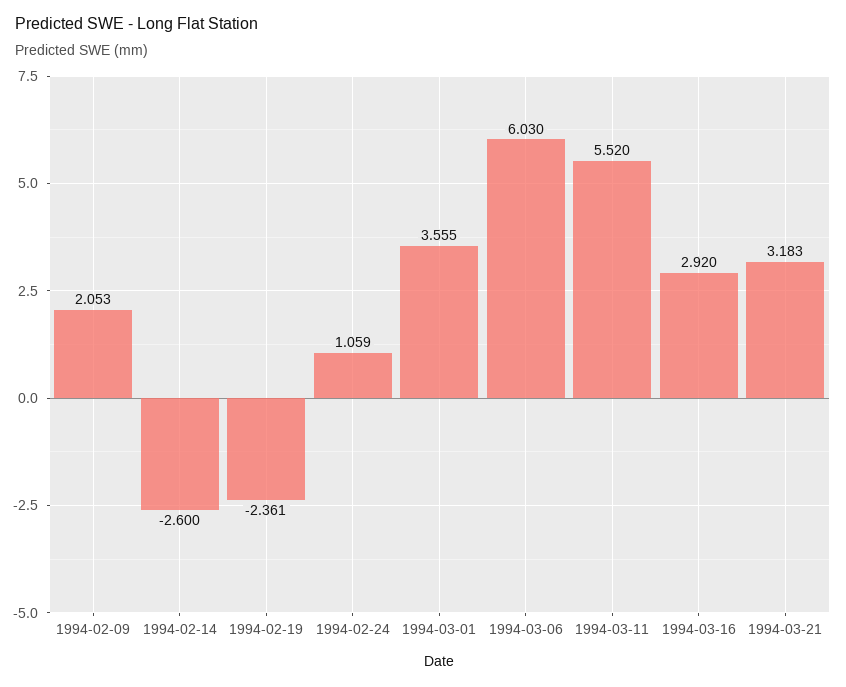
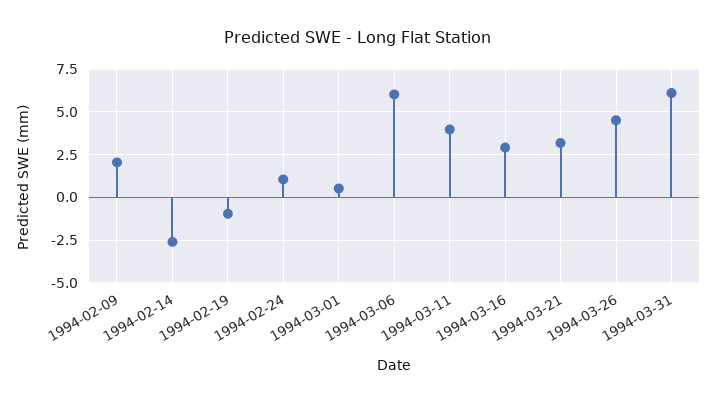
1994-02-19: -2.361 -> -1
1994-03-01: 3.555 -> 0.5
1994-03-11: 5.52 -> 4
1994-03-26: none -> 4.5
1994-03-31: none -> 6

